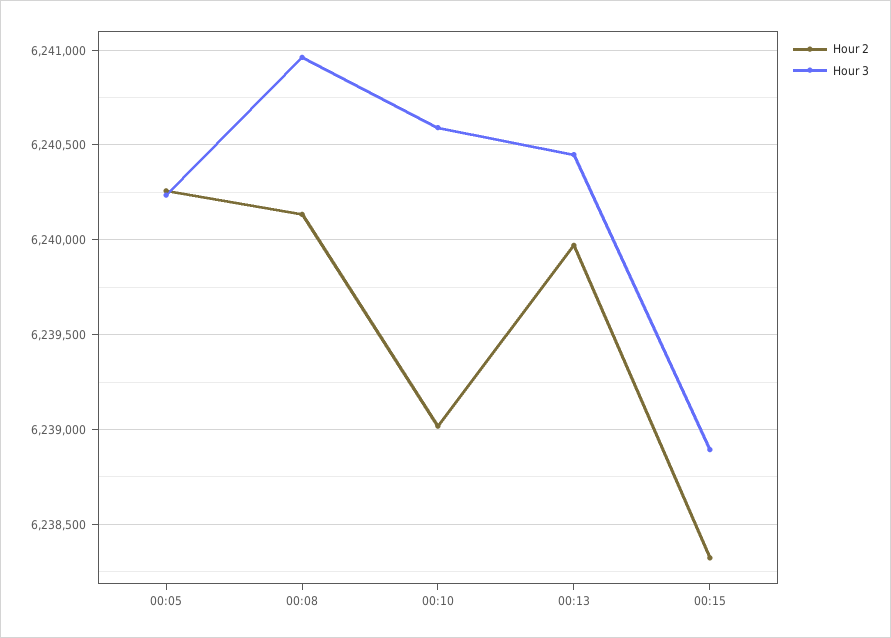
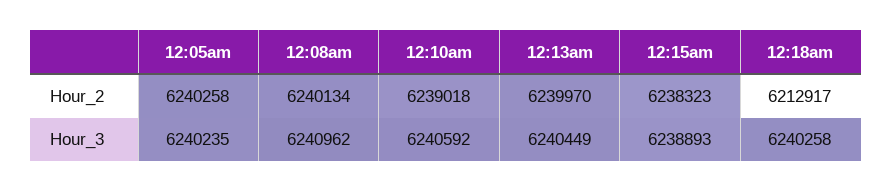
Hour 2, 12:18am: none -> 6212917
Hour 3, 12:18am: none -> 6240258

